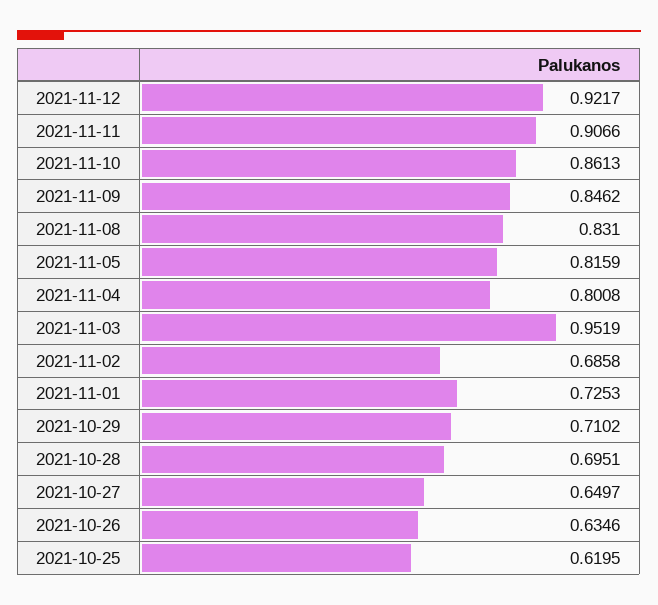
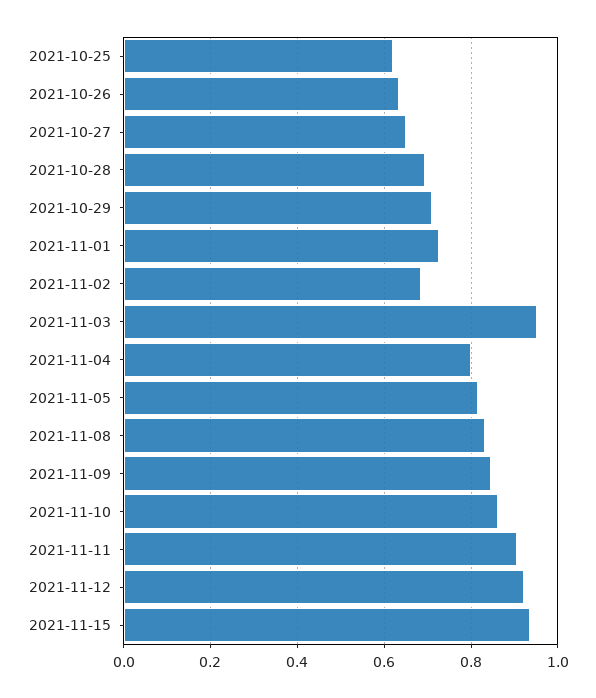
2021-11-15: none -> 0.94

